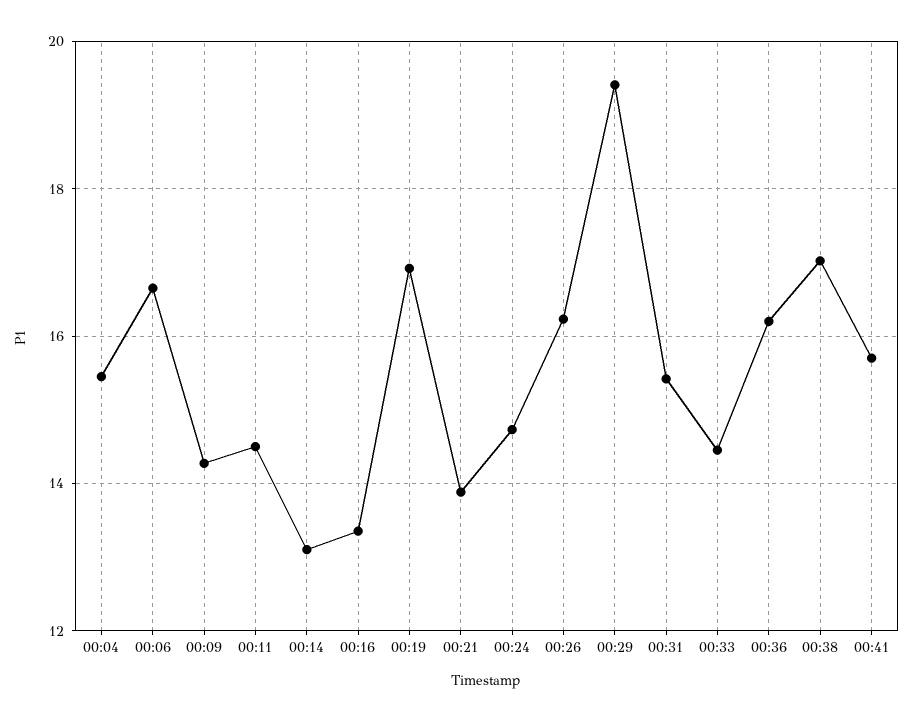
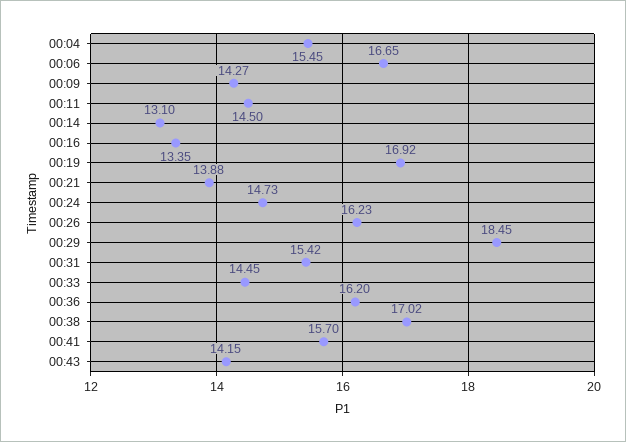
00:29: 19.4 -> 18.45
00:43: none -> 14.15

